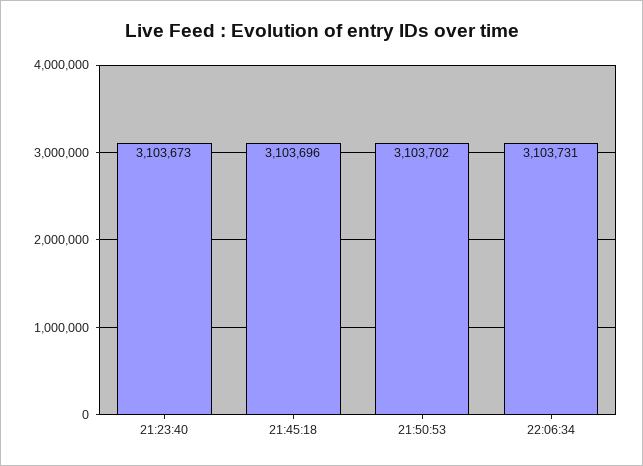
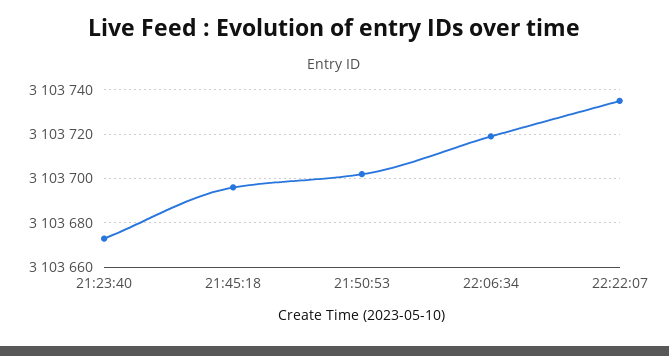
22:06:34: 3103731 -> 3103720
22:22:07: none -> 3103735

